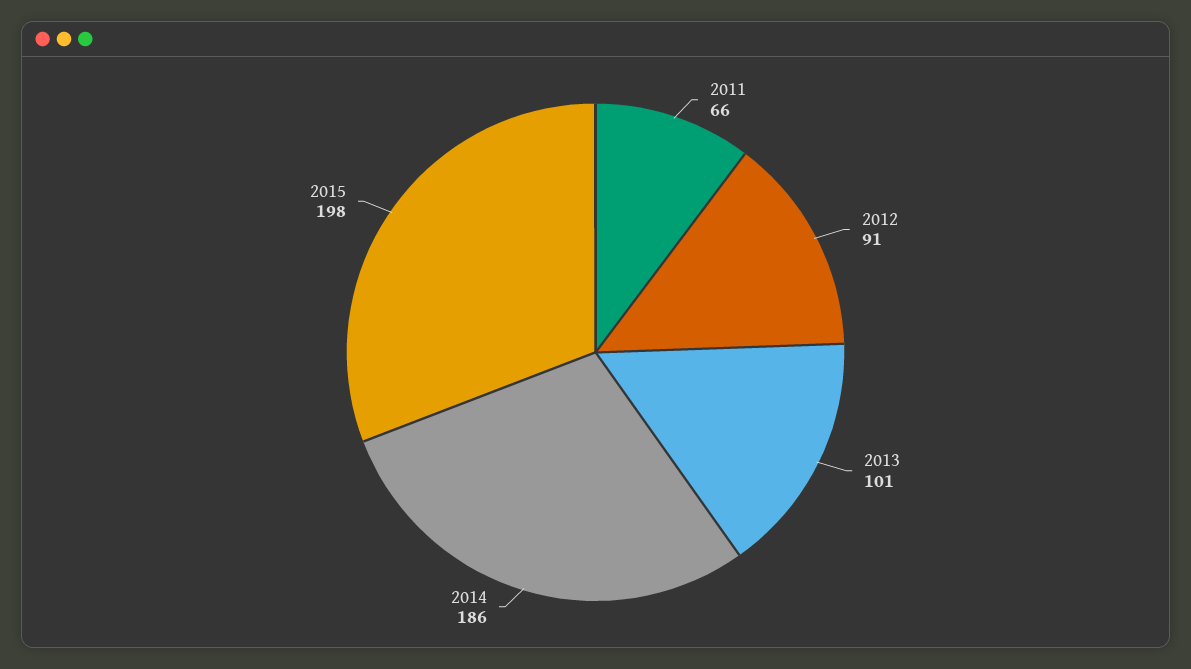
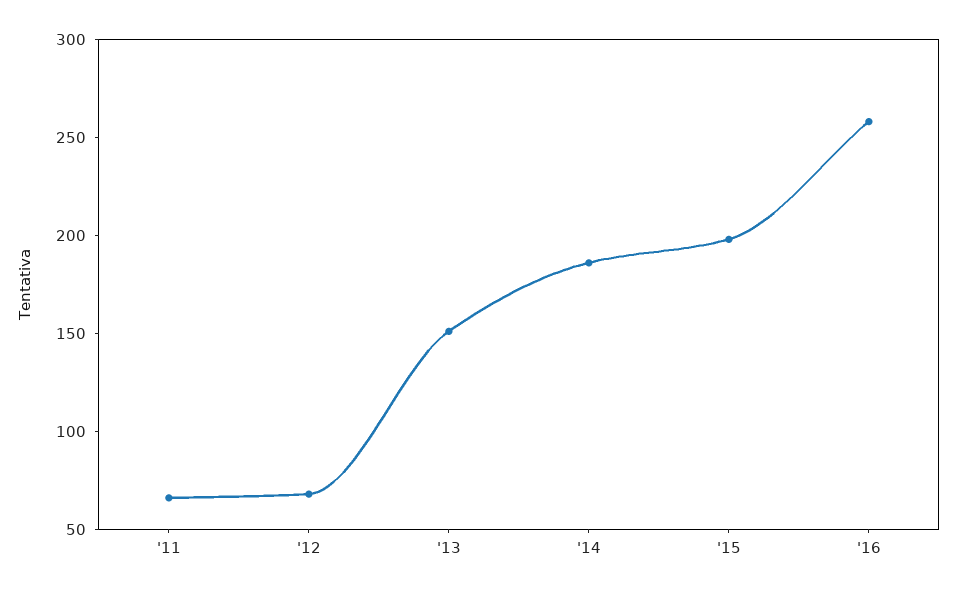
2012: 91 -> 70
2013: 101 -> 150
'16: none -> 260

